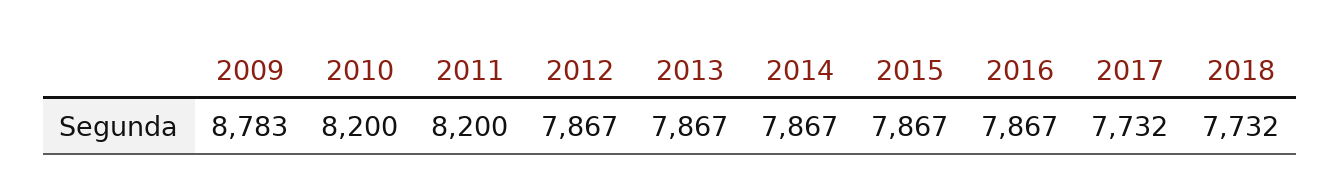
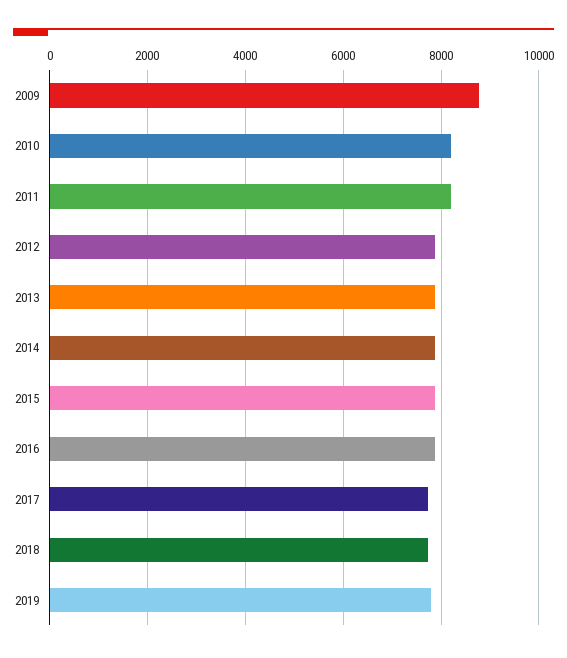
2019: none -> 7800

